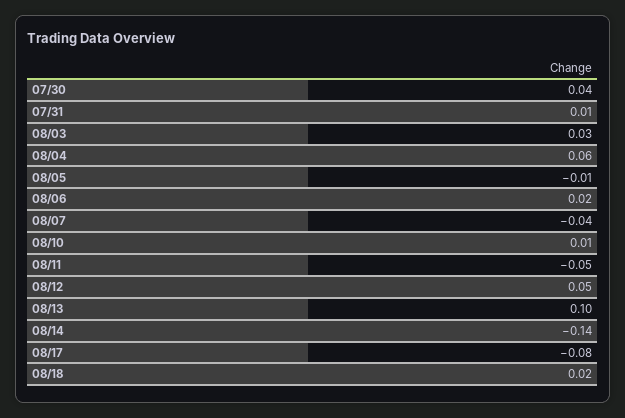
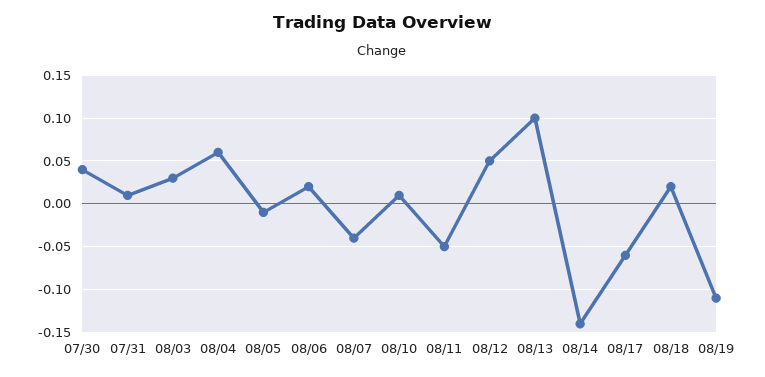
08/17: -0.08 -> -0.06
08/19: none -> -0.11

